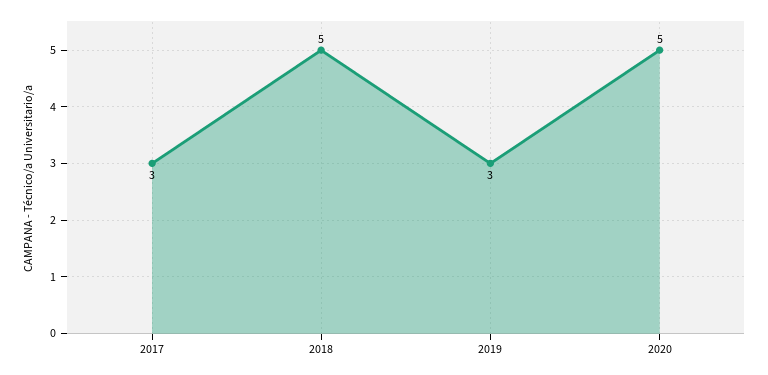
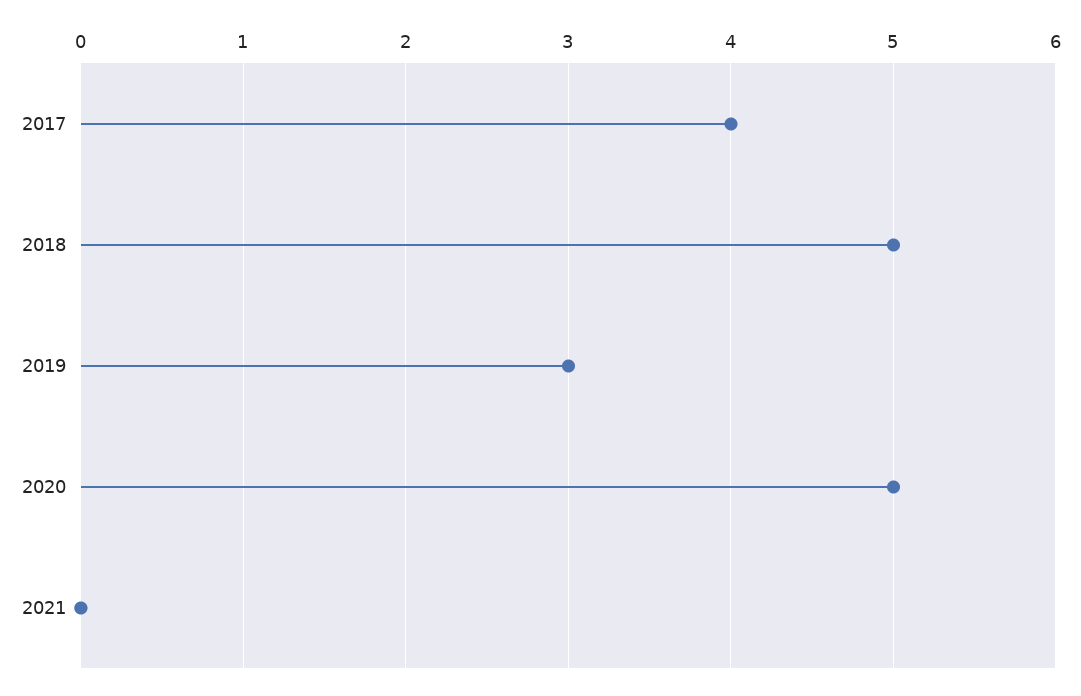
2017: 3 -> 4
2021: none -> 0

